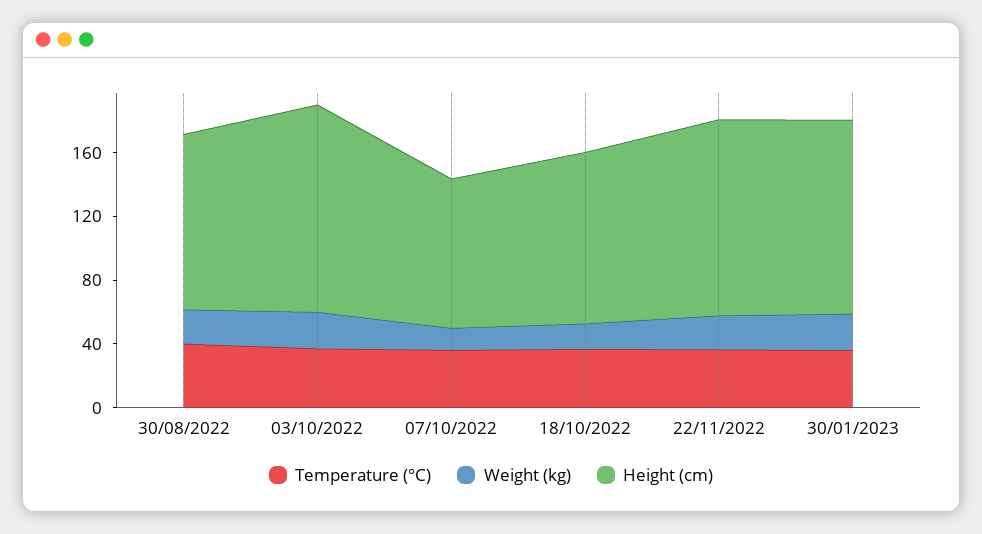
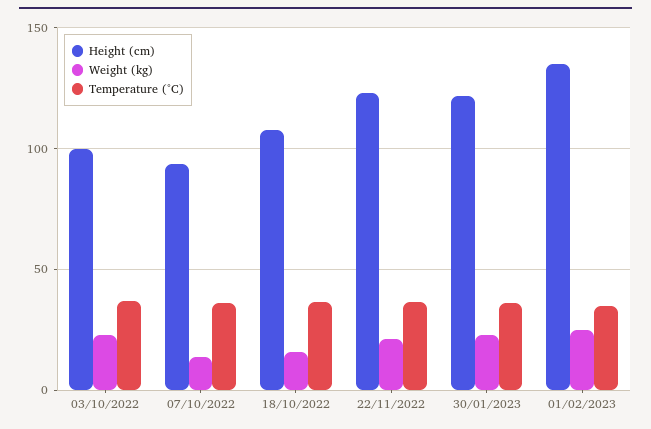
Temperature (°C), 30/08/2022: 40 -> none
Weight (kg), 30/08/2022: 20 -> none
Height (cm), 30/08/2022: 110 -> none
Height (cm), 03/10/2022: 130 -> 100
Height (cm), 01/02/2023: none -> 135
Weight (kg), 01/02/2023: none -> 25
Temperature (°C), 01/02/2023: none -> 35

